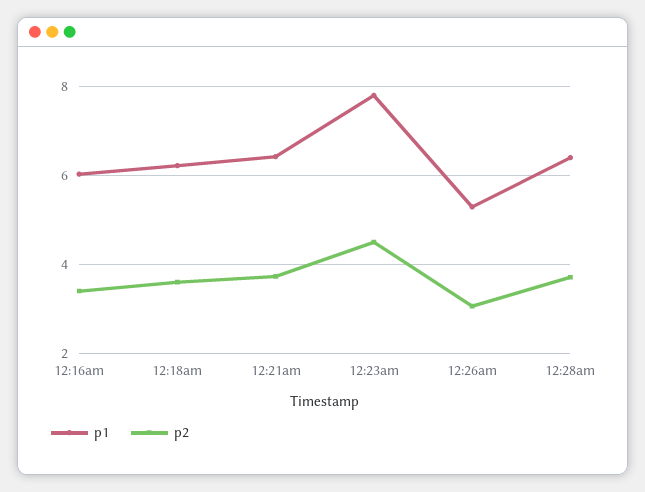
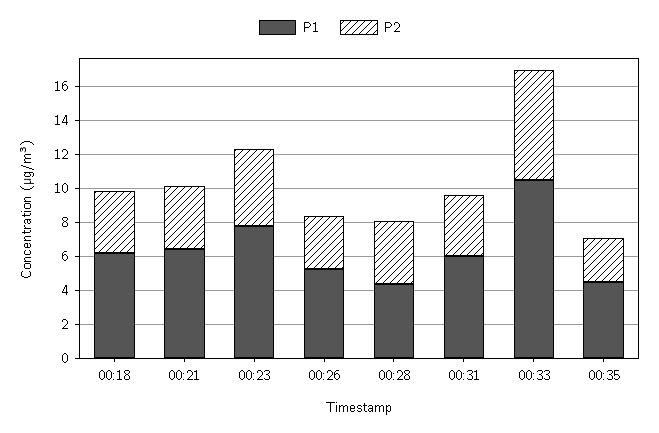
p1, 12:16am: 6 -> none
p2, 12:16am: 3.4 -> none
p1, 12:28am: 6.4 -> 4.5
p1, 00:31: none -> 6
p2, 00:31: none -> 3.5
p1, 00:33: none -> 10.5
p2, 00:33: none -> 6.5
p1, 00:35: none -> 4.5
p2, 00:35: none -> 2.5

